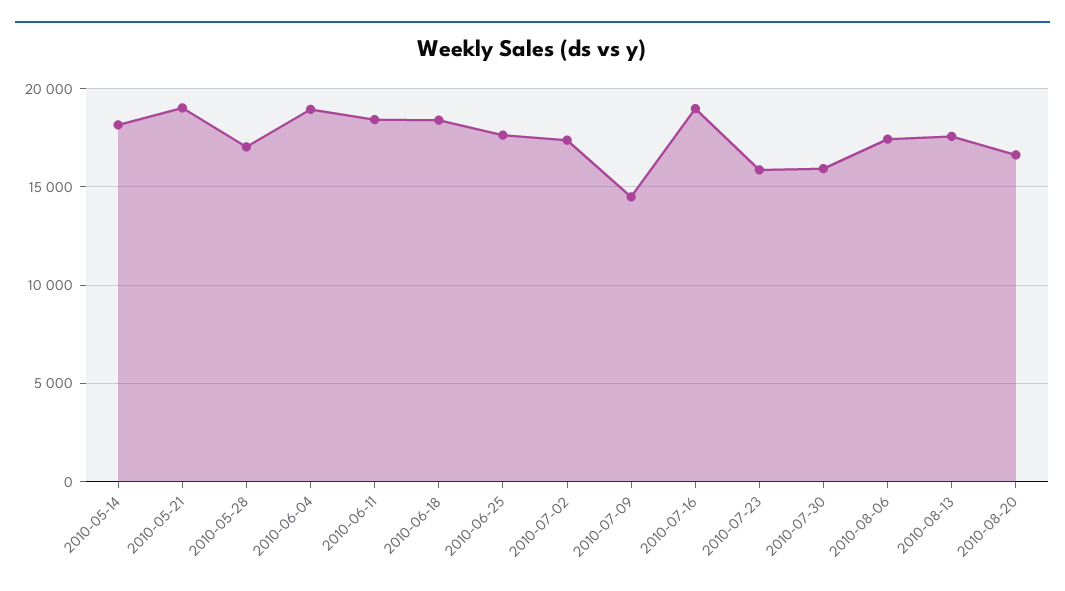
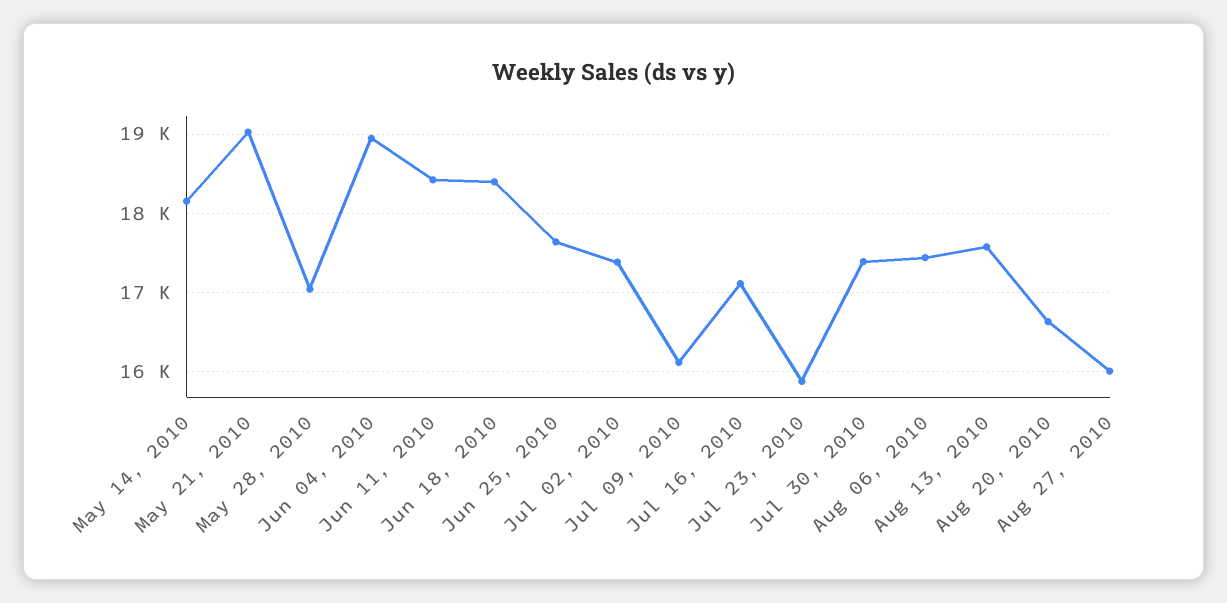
2010-07-09: 14500 -> 16100
2010-07-16: 19000 -> 17100
2010-07-30: 16000 -> 17400
Aug 27, 2010: none -> 16000

